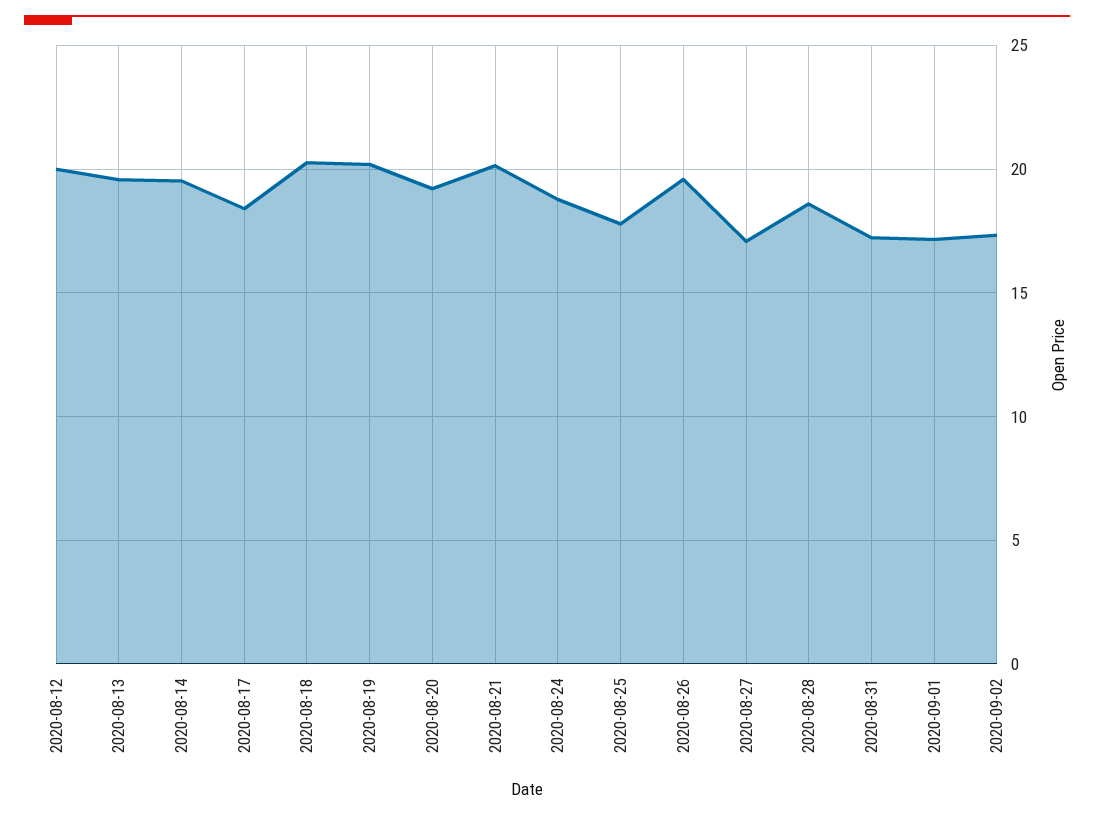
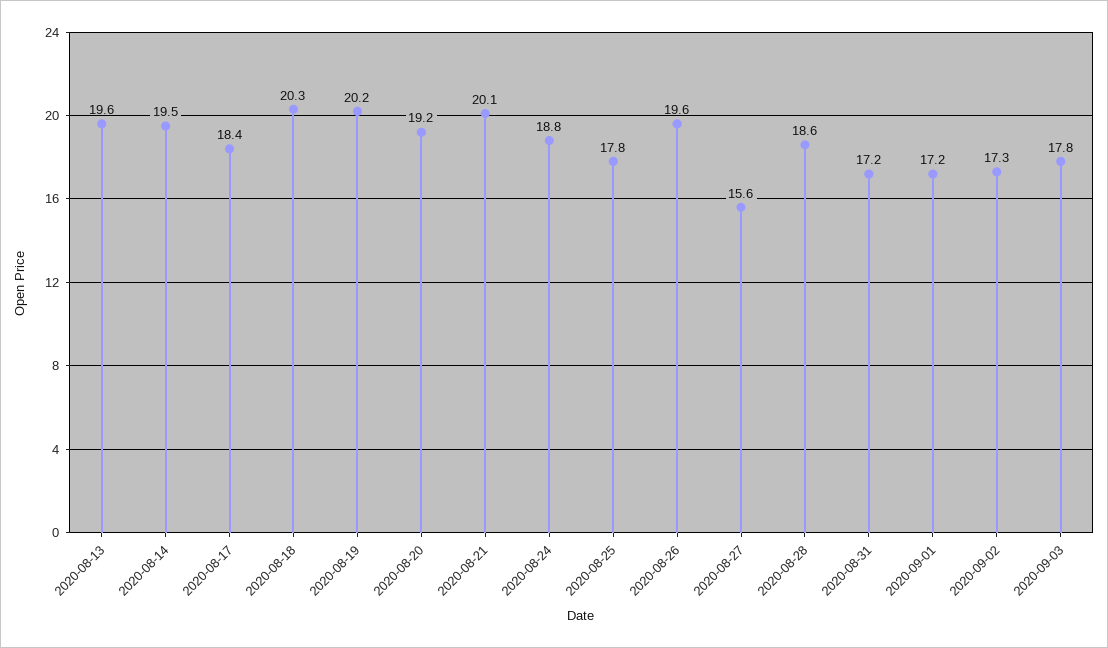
2020-08-12: 20 -> none
2020-08-27: 17 -> 15.6
2020-09-03: none -> 17.8

